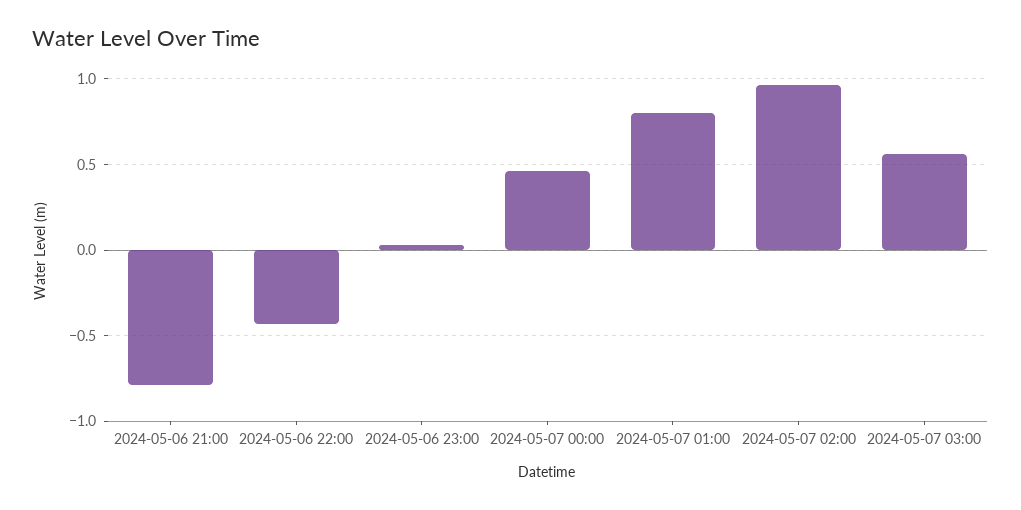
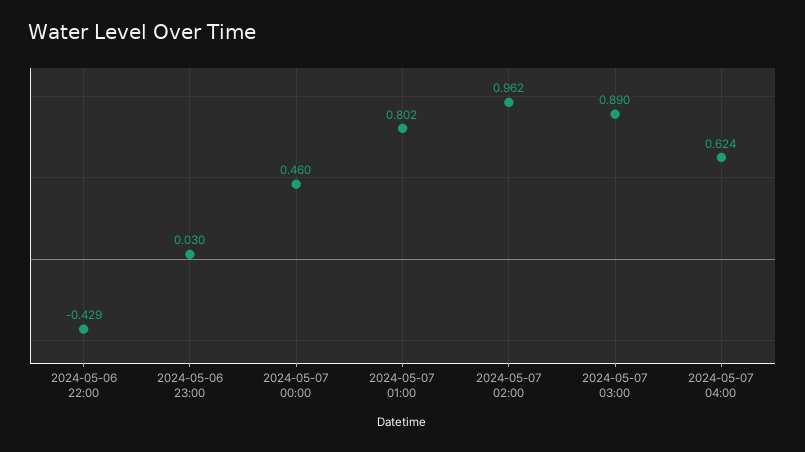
2024-05-06 21:00: -0.8 -> none
2024-05-07 03:00: 0.55 -> 0.89
2024-05-07 04:00: none -> 0.624

